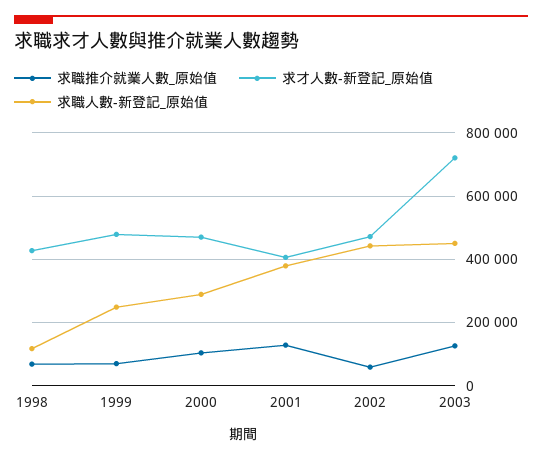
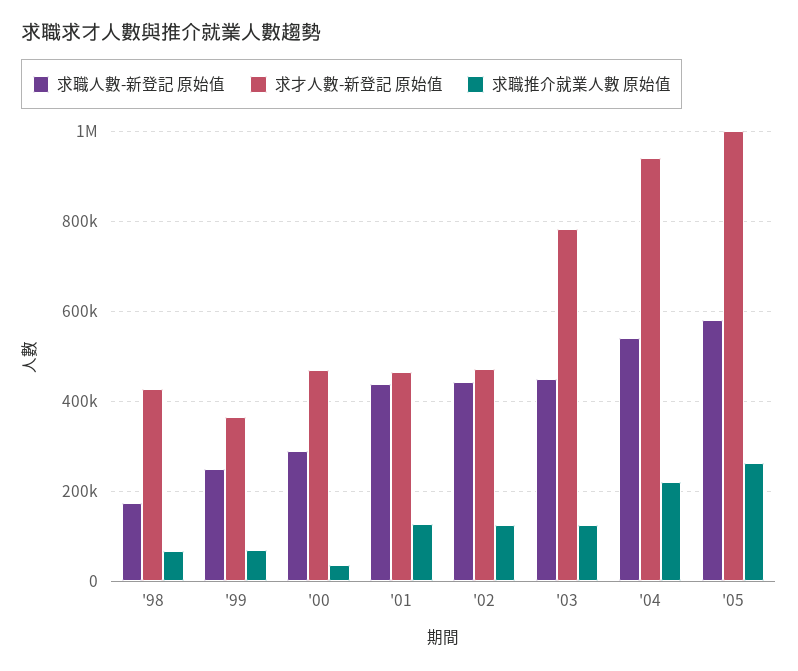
求職人數-新登記_原始值, 1998: 120000 -> 180000
求才人數-新登記_原始值, 1999: 480000 -> 360000
求職推介就業人數_原始值, 2000: 100000 -> 40000
求才人數-新登記_原始值, 2001: 400000 -> 460000
求職人數-新登記_原始值, 2001: 380000 -> 440000
求職推介就業人數_原始值, 2002: 60000 -> 120000
求才人數-新登記_原始值, 2003: 720000 -> 780000
求職人數-新登記_原始值, '04: none -> 540000
求才人數-新登記_原始值, '04: none -> 940000
求職推介就業人數_原始值, '04: none -> 220000
求職人數-新登記_原始值, '05: none -> 580000
求才人數-新登記_原始值, '05: none -> 1000000
求職推介就業人數_原始值, '05: none -> 260000

